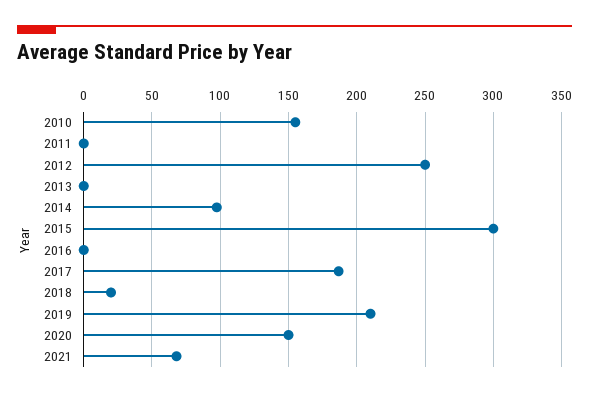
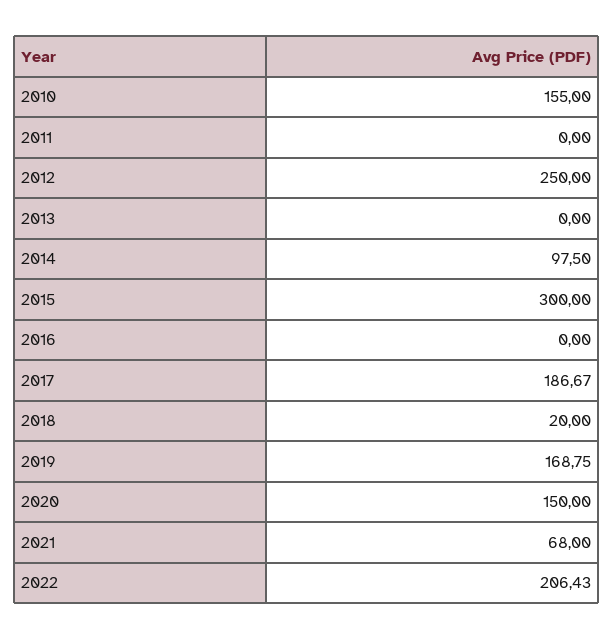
2019: 210 -> 168.75
2022: none -> 206.43

